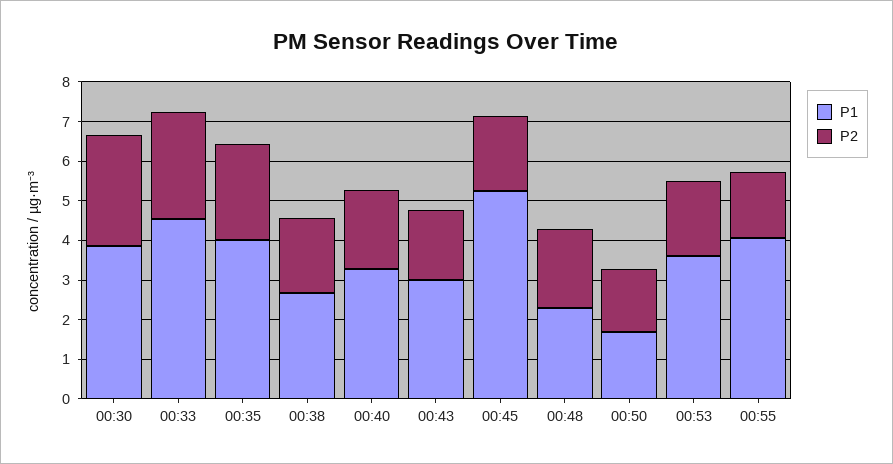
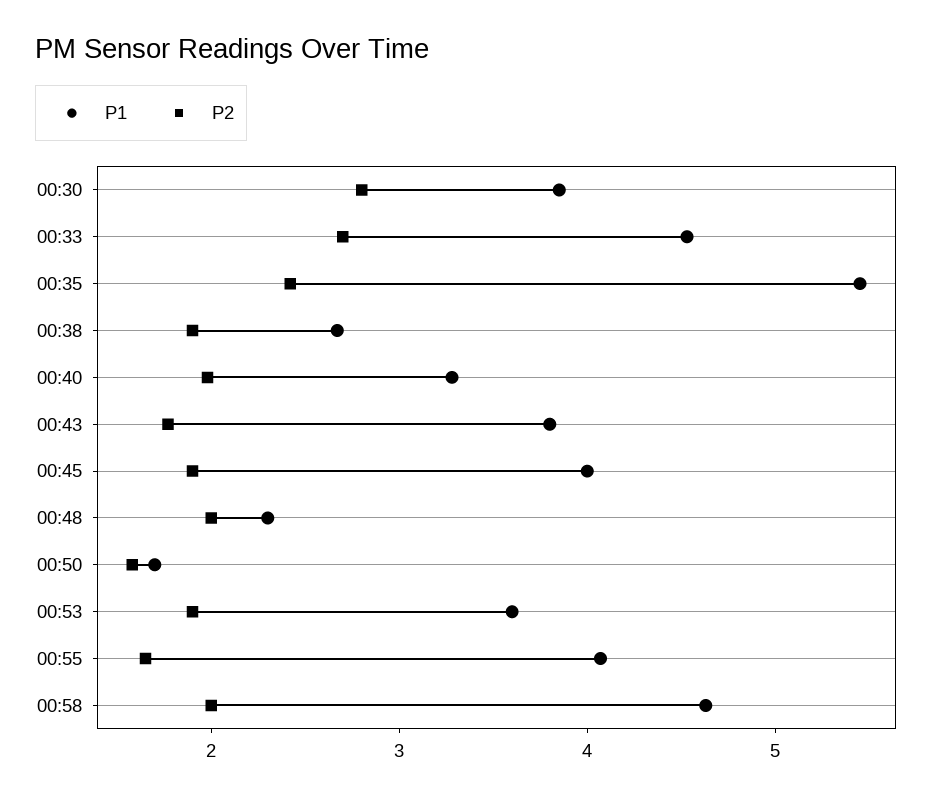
P1, 00:35: 4 -> 5.4
P1, 00:43: 3 -> 3.8
P1, 00:45: 5.25 -> 4
P1, 00:58: none -> 4.6
P2, 00:58: none -> 2

